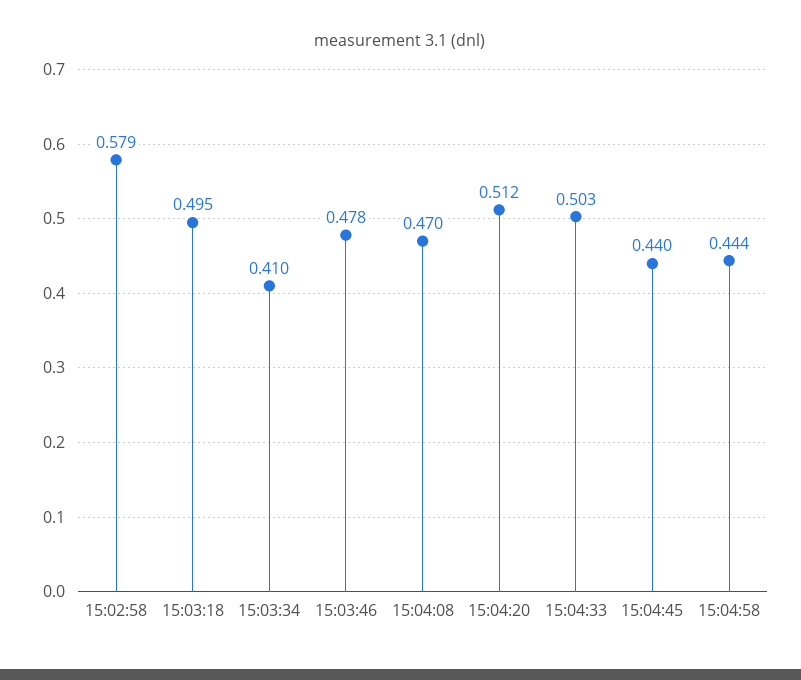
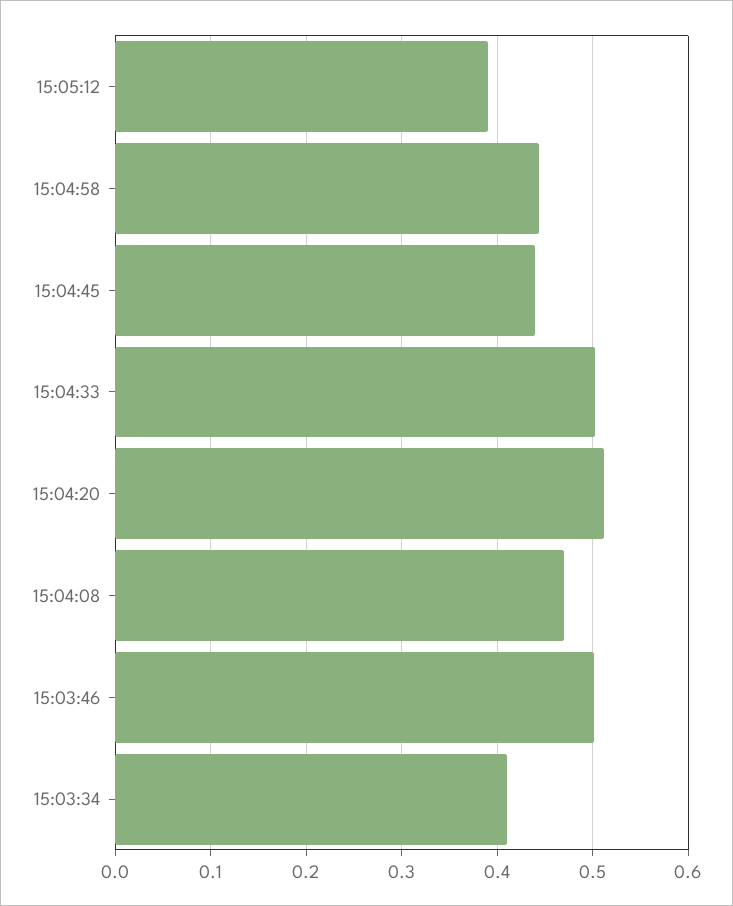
15:02:58: 0.579 -> none
15:03:18: 0.495 -> none
15:03:46: 0.478 -> 0.5
15:05:12: none -> 0.39

